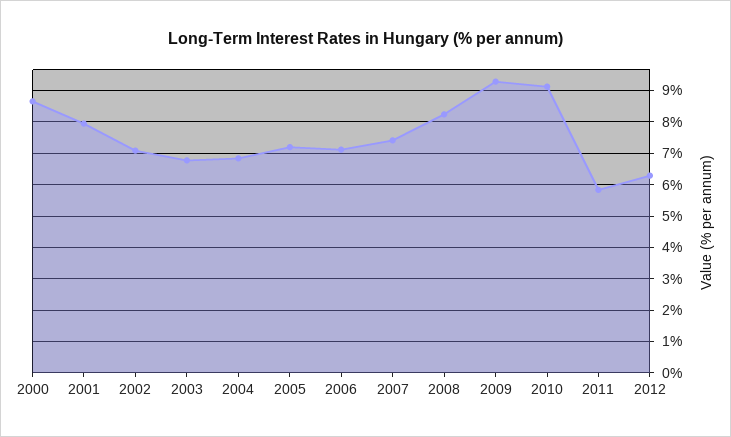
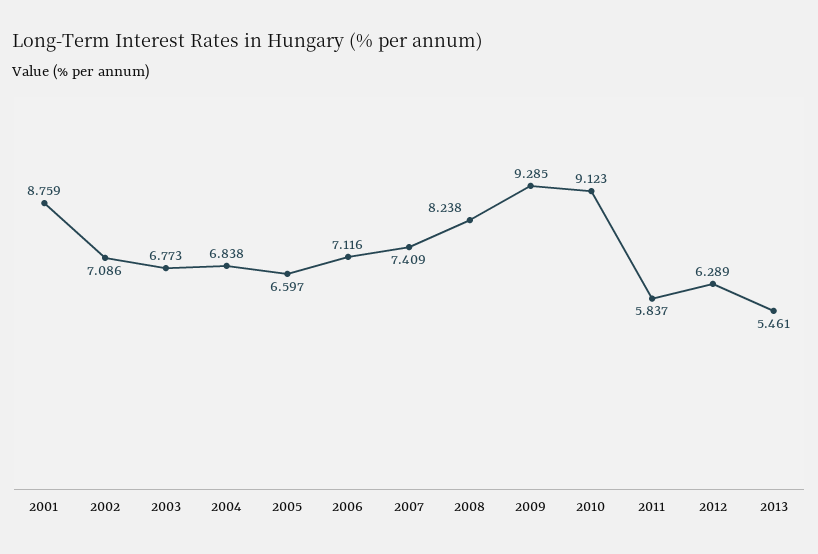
2000: 8.6 -> none
2001: 8 -> 8.759
2005: 7.2 -> 6.597
2013: none -> 5.461

